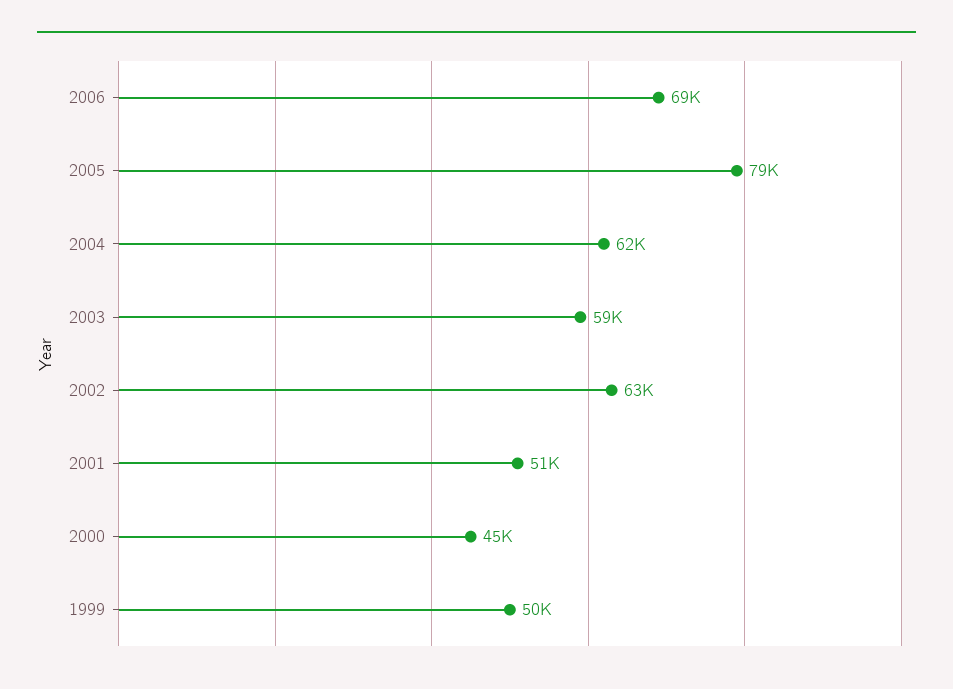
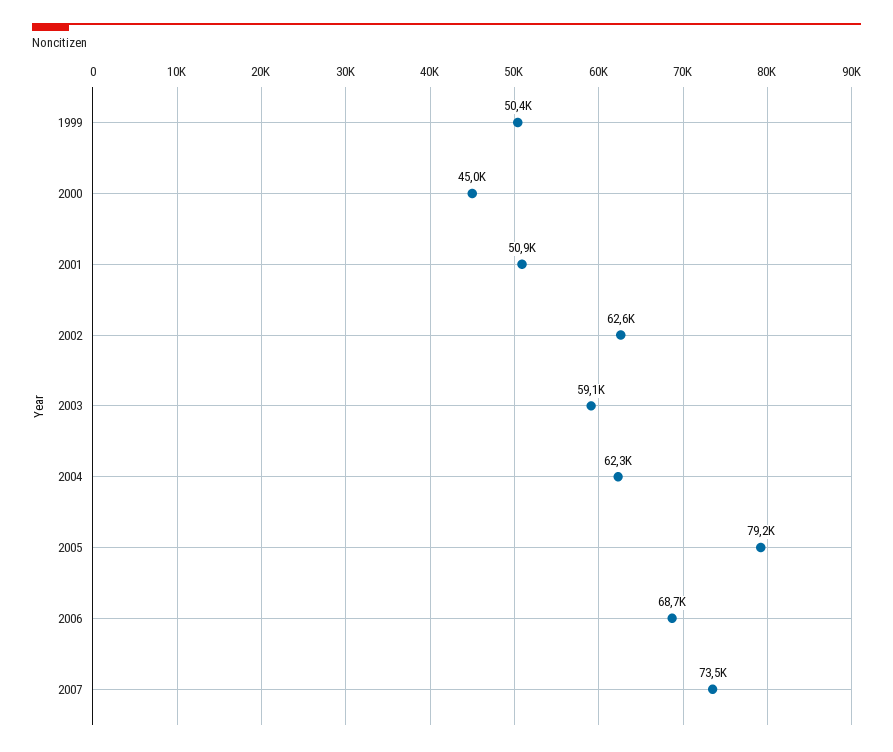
2007: none -> 73500

